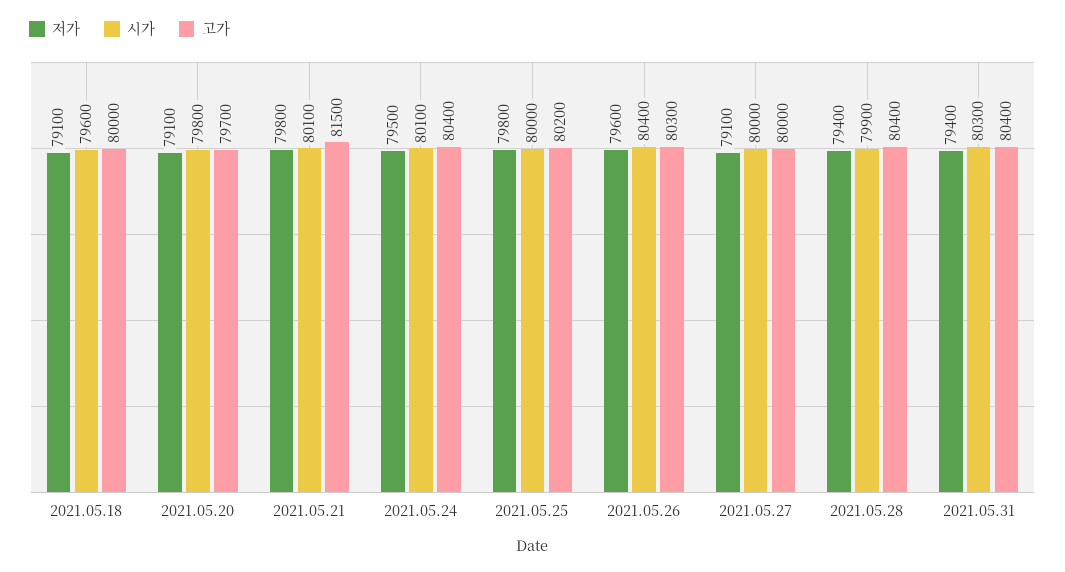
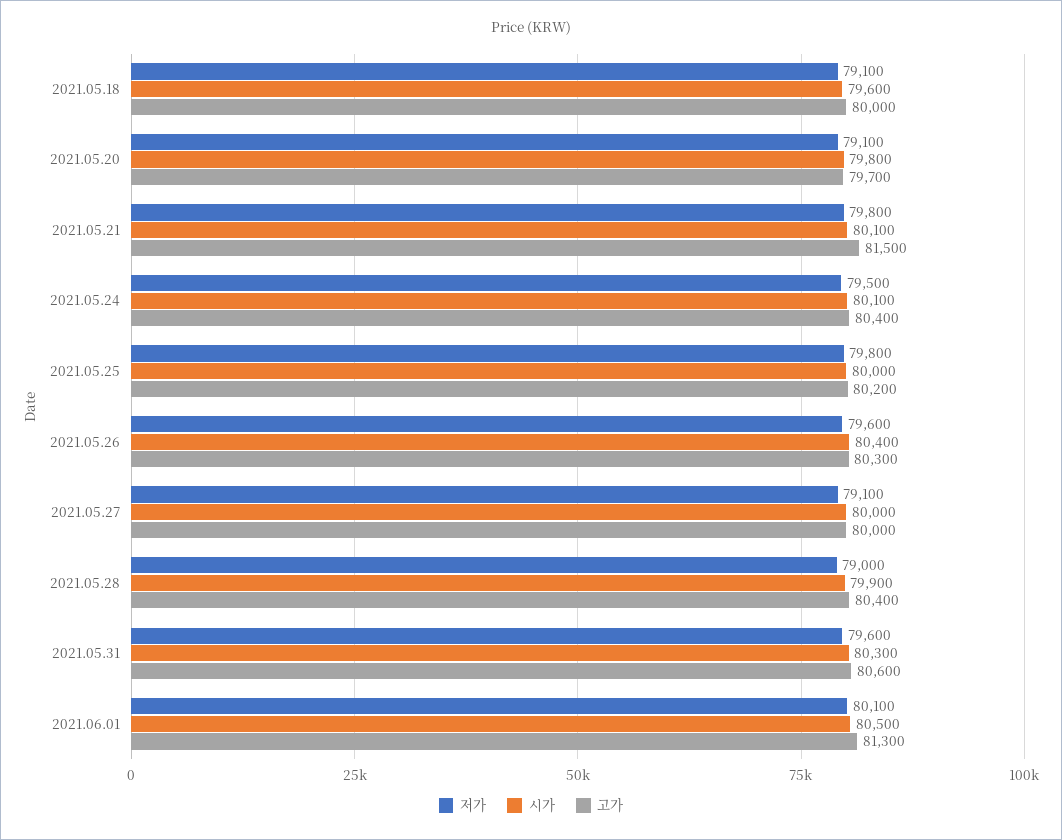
저가, 2021.05.28: 79400 -> 79000
저가, 2021.05.31: 79400 -> 79600
고가, 2021.05.31: 80400 -> 80600
저가, 2021.06.01: none -> 80100
시가, 2021.06.01: none -> 80500
고가, 2021.06.01: none -> 81300

